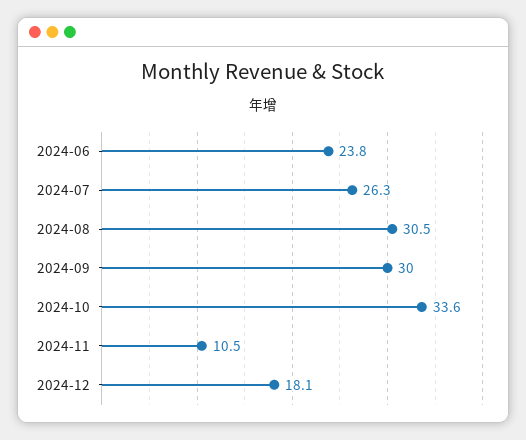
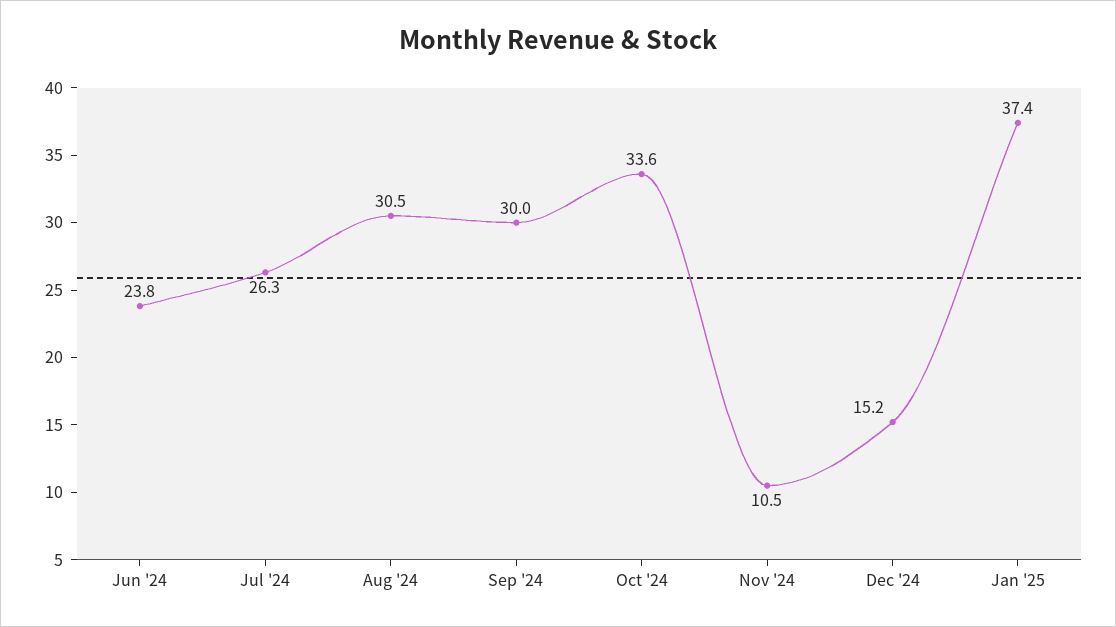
2024-12: 18.1 -> 15.2
Jan '25: none -> 37.4

